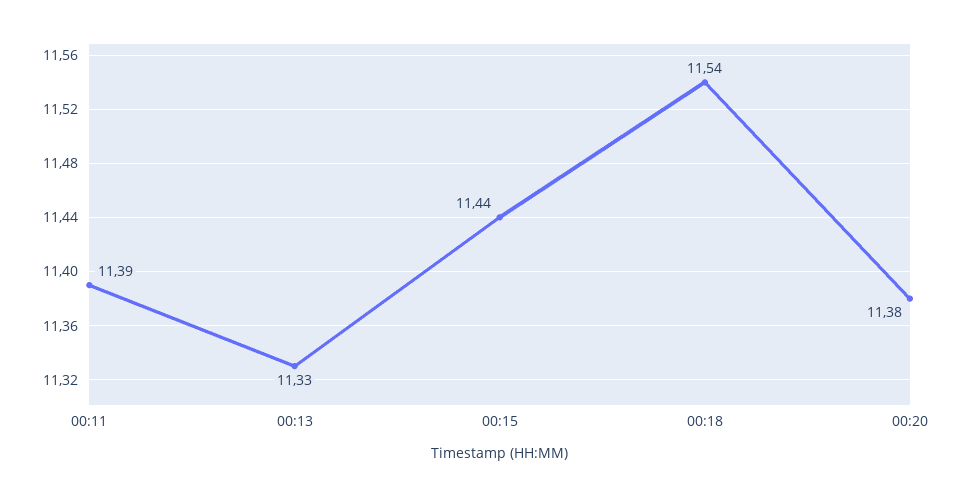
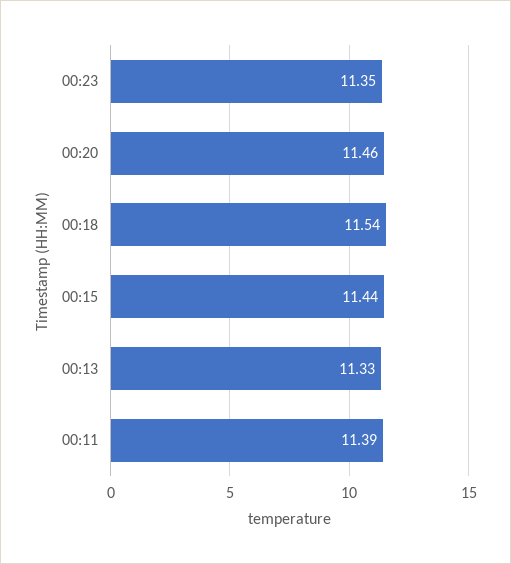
00:20: 11.38 -> 11.46
00:23: none -> 11.35

